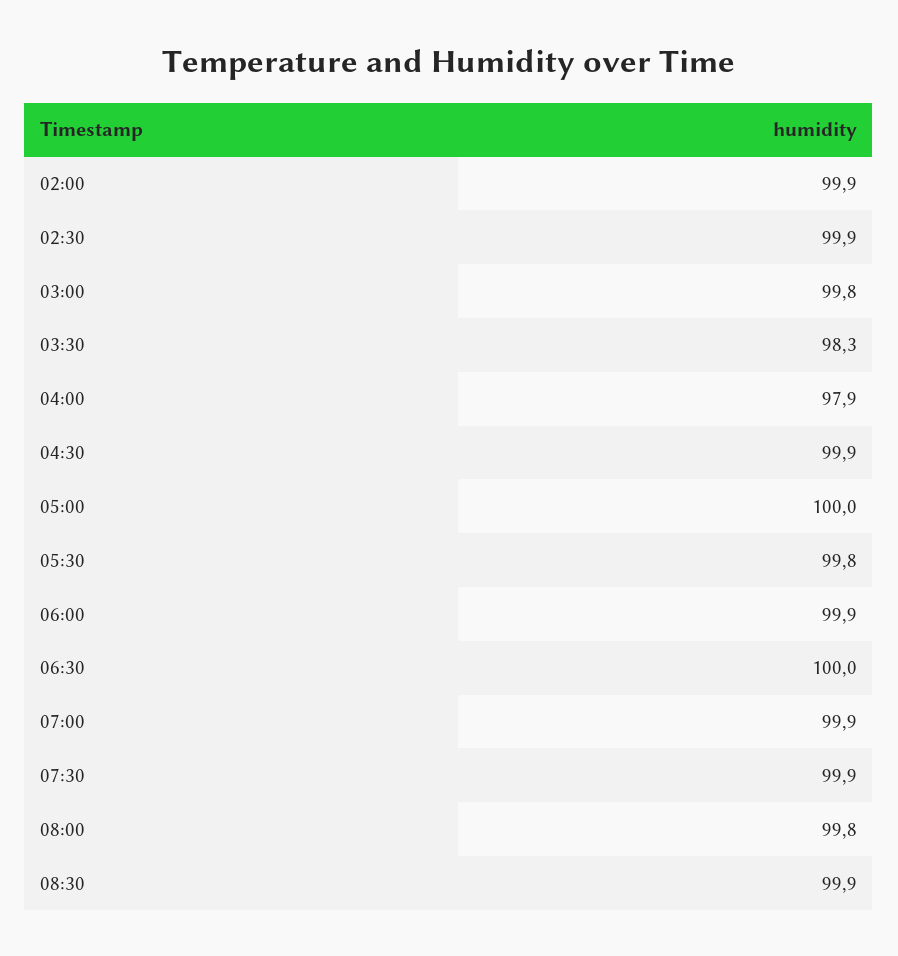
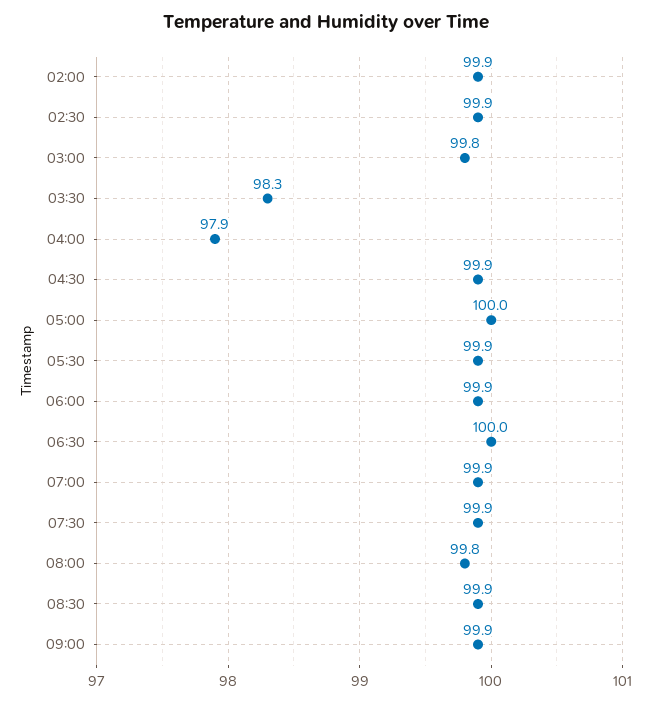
05:30: 99.8 -> 99.9
09:00: none -> 99.9

